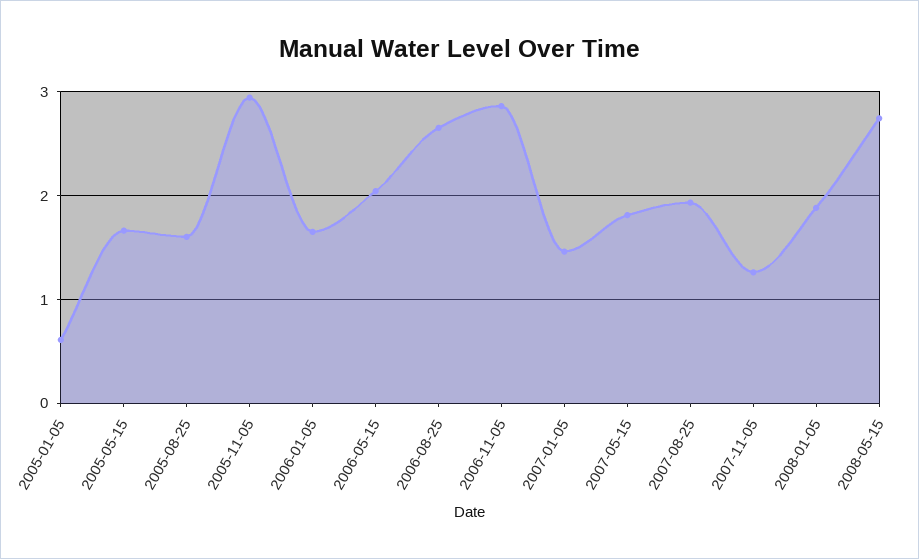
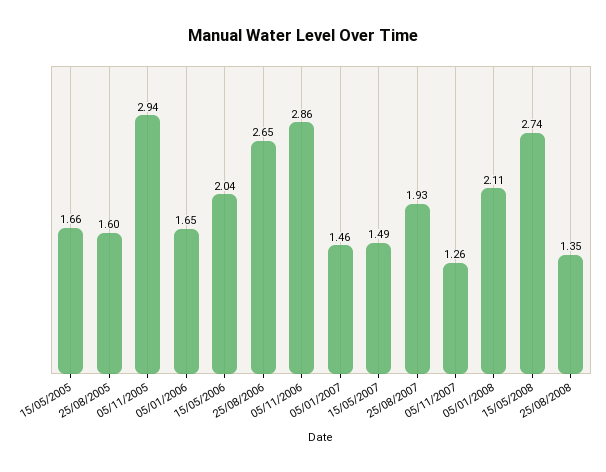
2005-01-05: 0.6 -> none
2007-05-15: 1.8 -> 1.49
2008-01-05: 1.9 -> 2.11
25/08/2008: none -> 1.35

